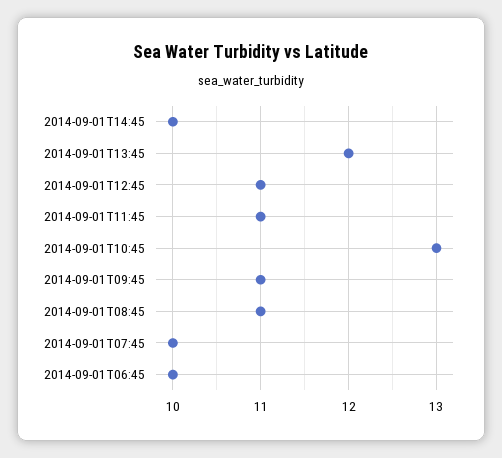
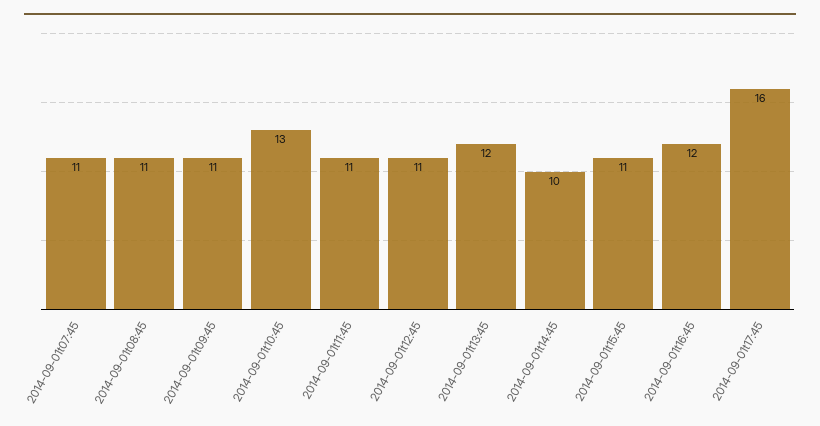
2014-09-01T07:45: 10 -> 11
2014-09-01T06:45: 10 -> none
2014-09-01t15:45: none -> 11
2014-09-01t16:45: none -> 12
2014-09-01t17:45: none -> 16

